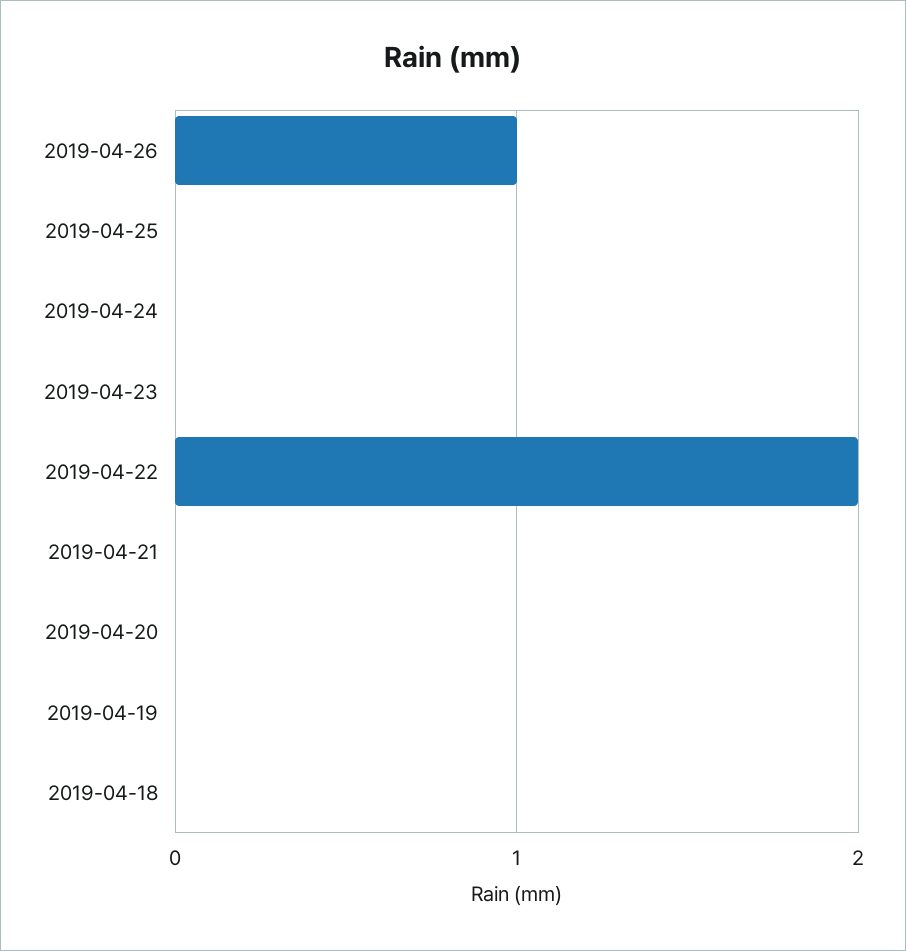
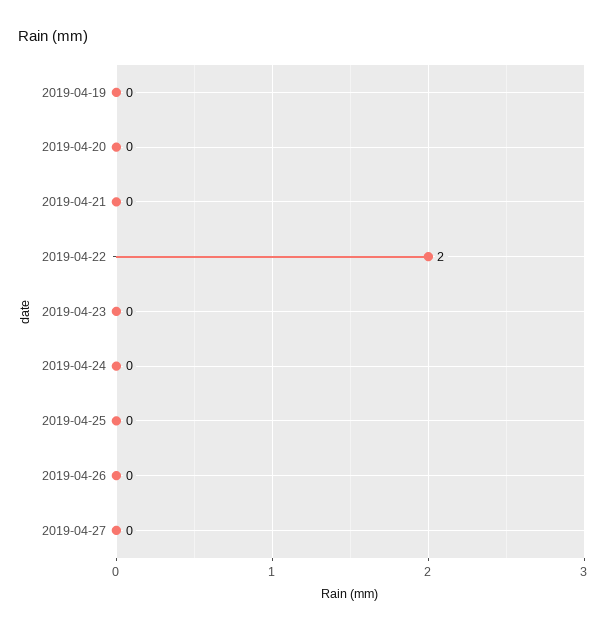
2019-04-26: 1 -> 0
2019-04-18: 0 -> none
2019-04-27: none -> 0

